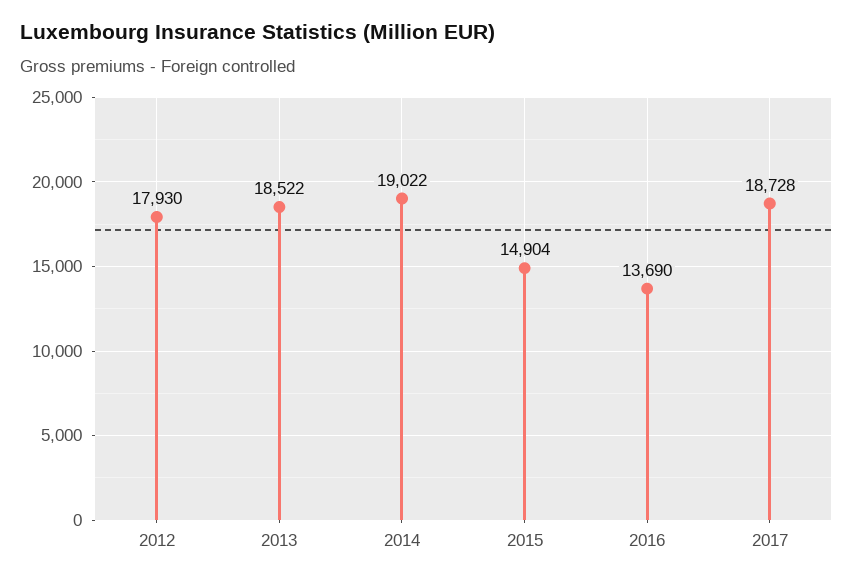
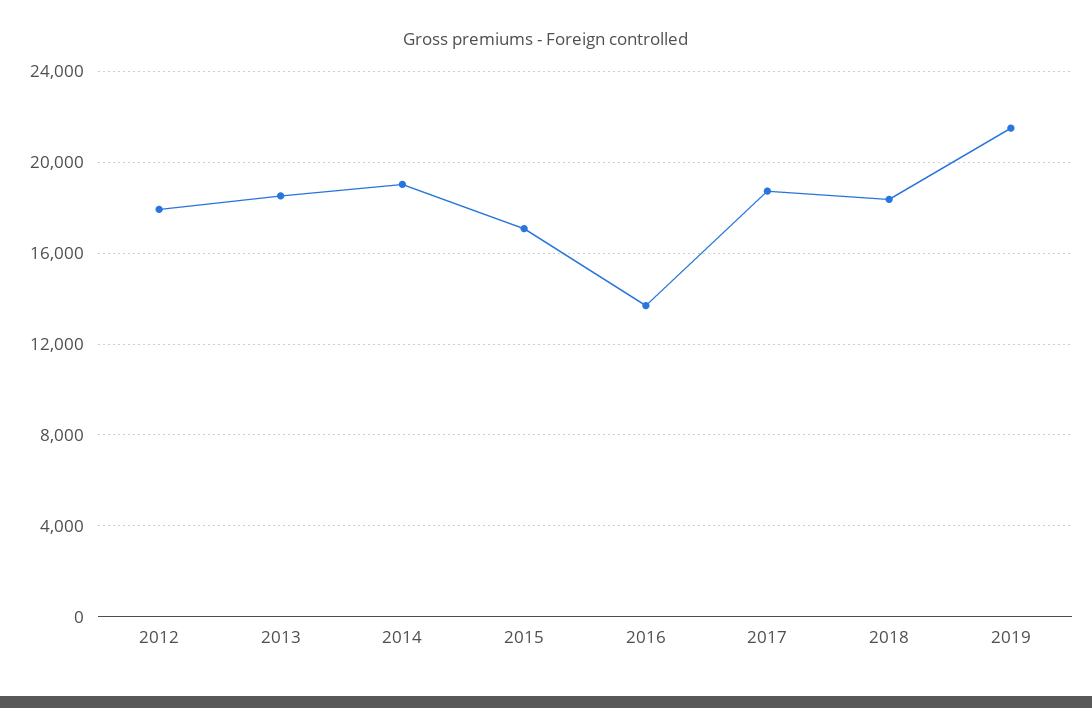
2015: 14904 -> 17000
2018: none -> 18500
2019: none -> 21500

